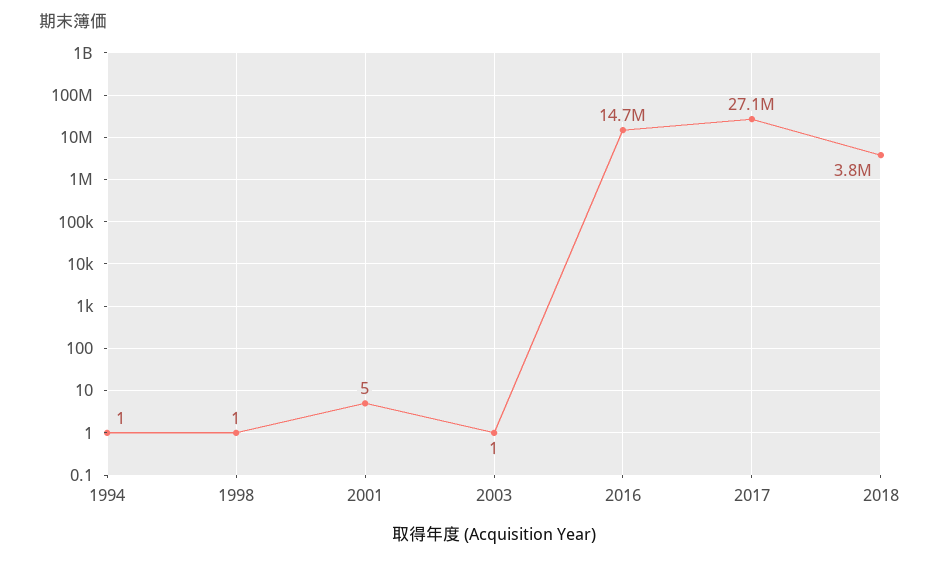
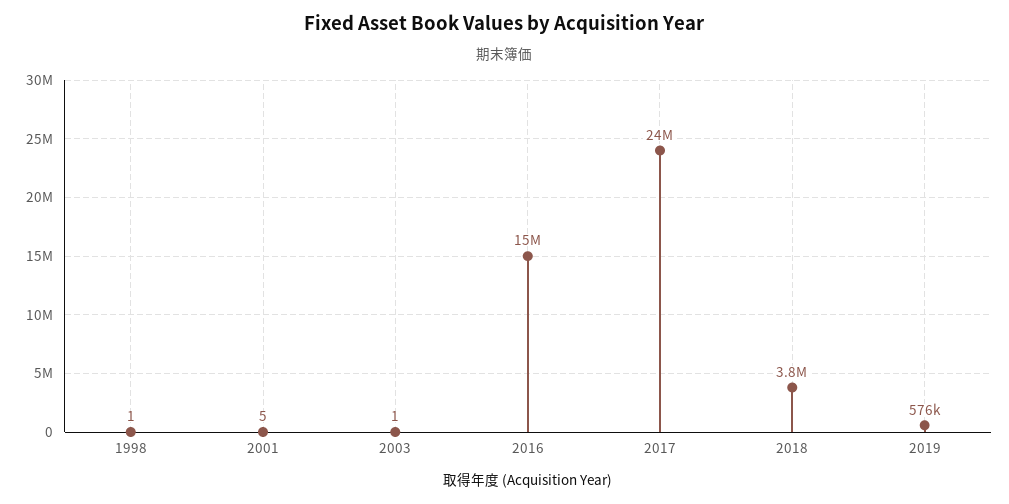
1994: 1 -> none
2017: 27100000 -> 24000000
2019: none -> 576000

